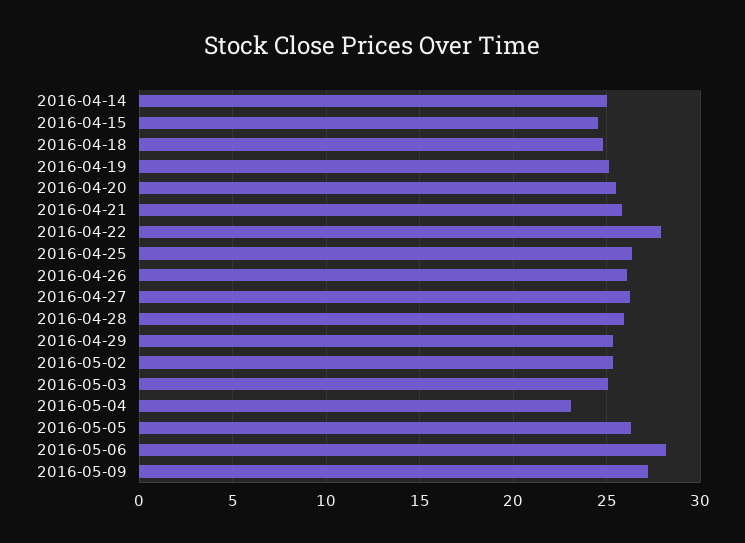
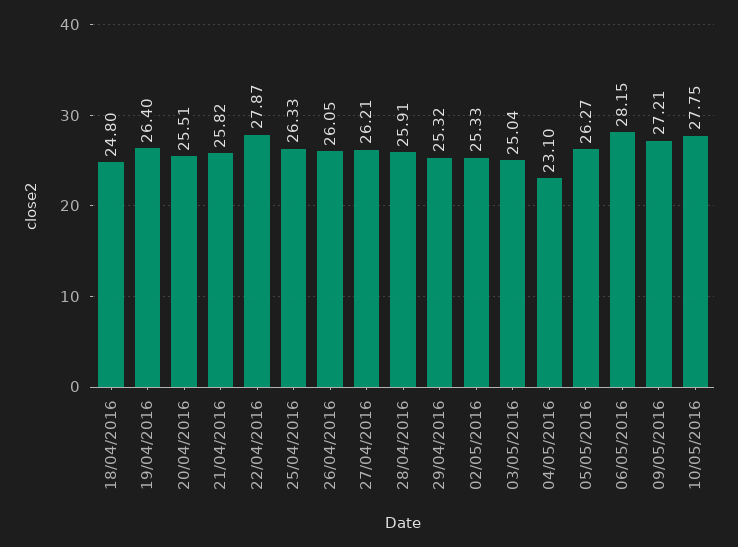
2016-04-14: 25 -> none
2016-04-15: 24.5 -> none
2016-04-19: 25 -> 26.4
10/05/2016: none -> 27.75

